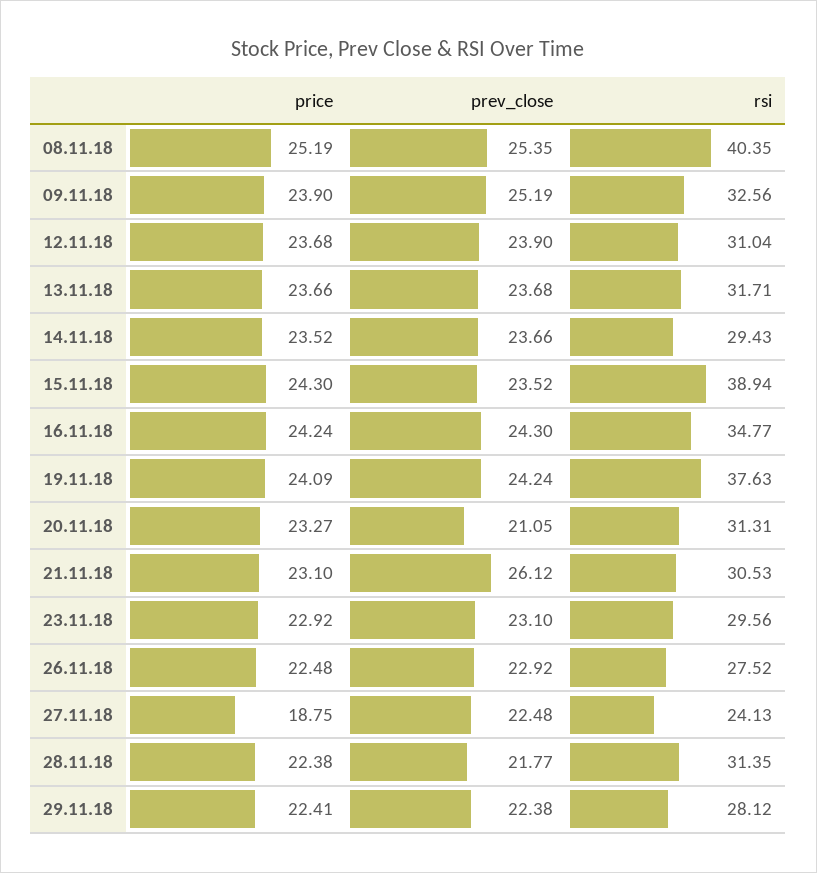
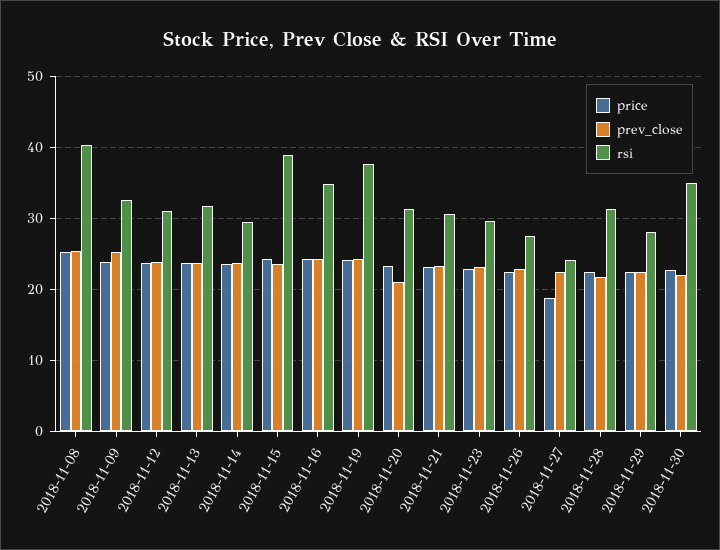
prev_close, 21.11.18: 26.12 -> 23
price, 2018-11-30: none -> 23
prev_close, 2018-11-30: none -> 22
rsi, 2018-11-30: none -> 35

